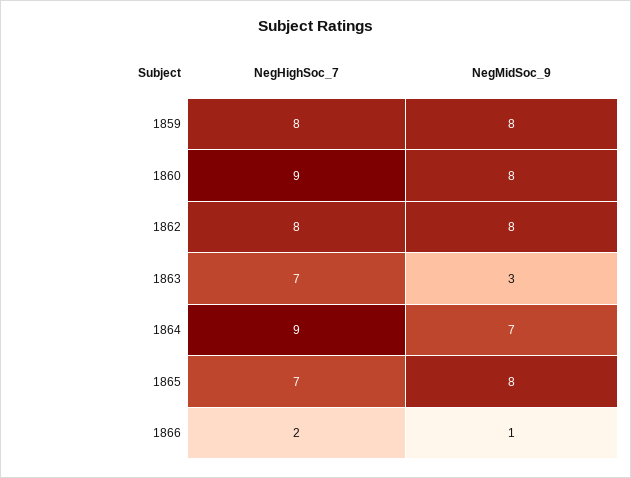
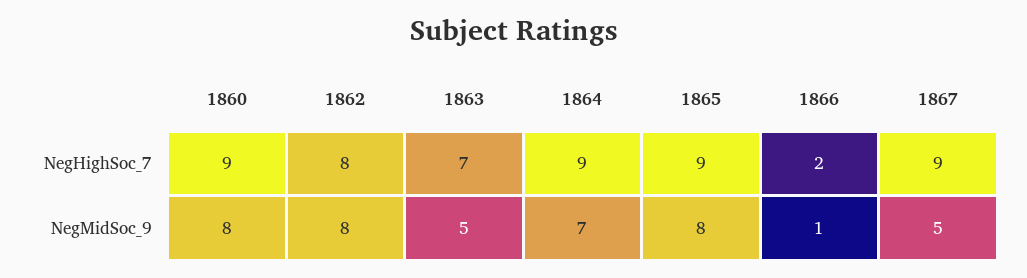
NegHighSoc_7, 1859: 8 -> none
NegMidSoc_9, 1859: 8 -> none
NegMidSoc_9, 1863: 3 -> 5
NegHighSoc_7, 1865: 7 -> 9
NegHighSoc_7, 1867: none -> 9
NegMidSoc_9, 1867: none -> 5

